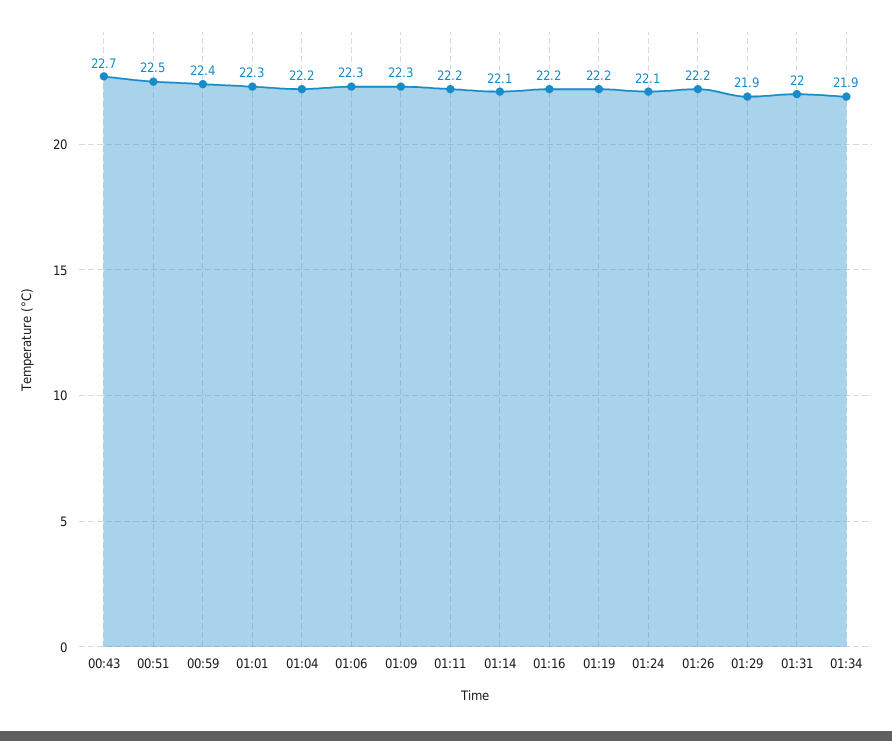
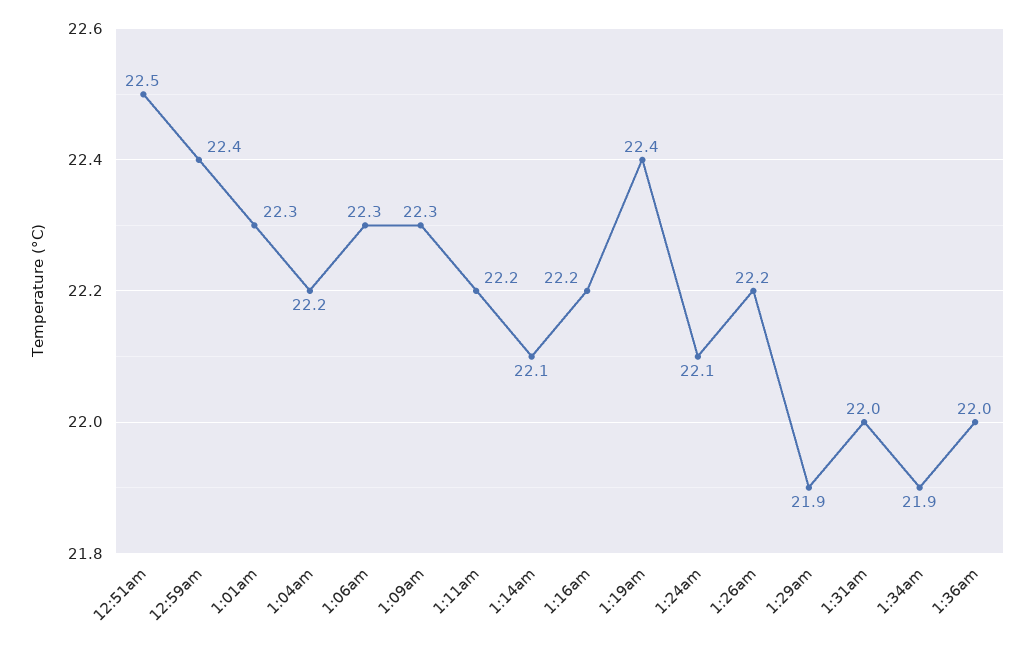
00:43: 22.7 -> none
01:19: 22.2 -> 22.4
1:36am: none -> 22

